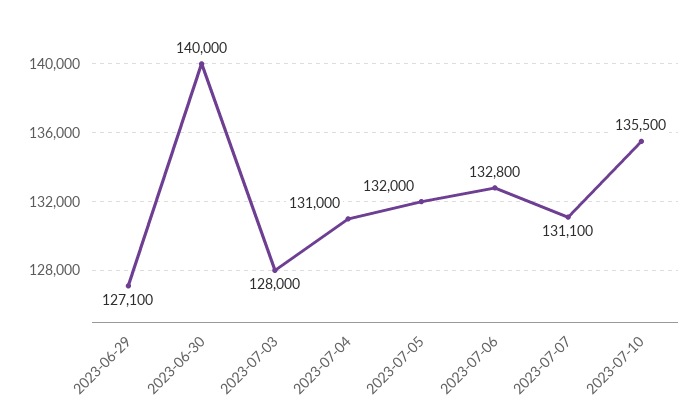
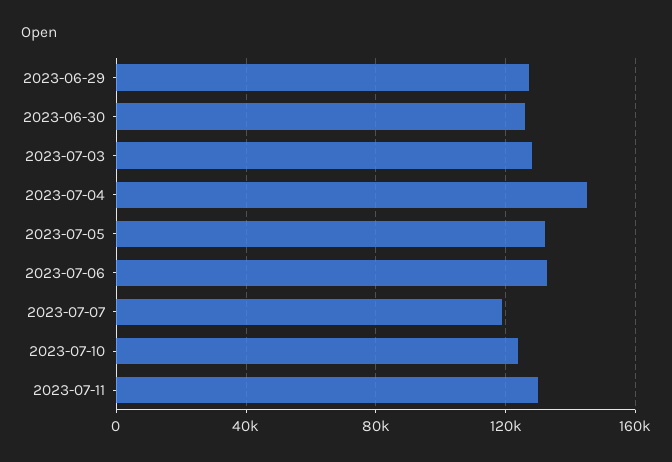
2023-06-30: 140000 -> 125000
2023-07-04: 131000 -> 145000
2023-07-07: 131100 -> 120000
2023-07-10: 135500 -> 125000
2023-07-11: none -> 130000

